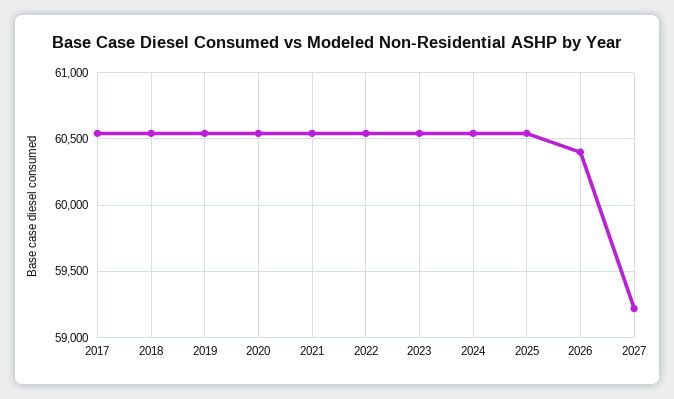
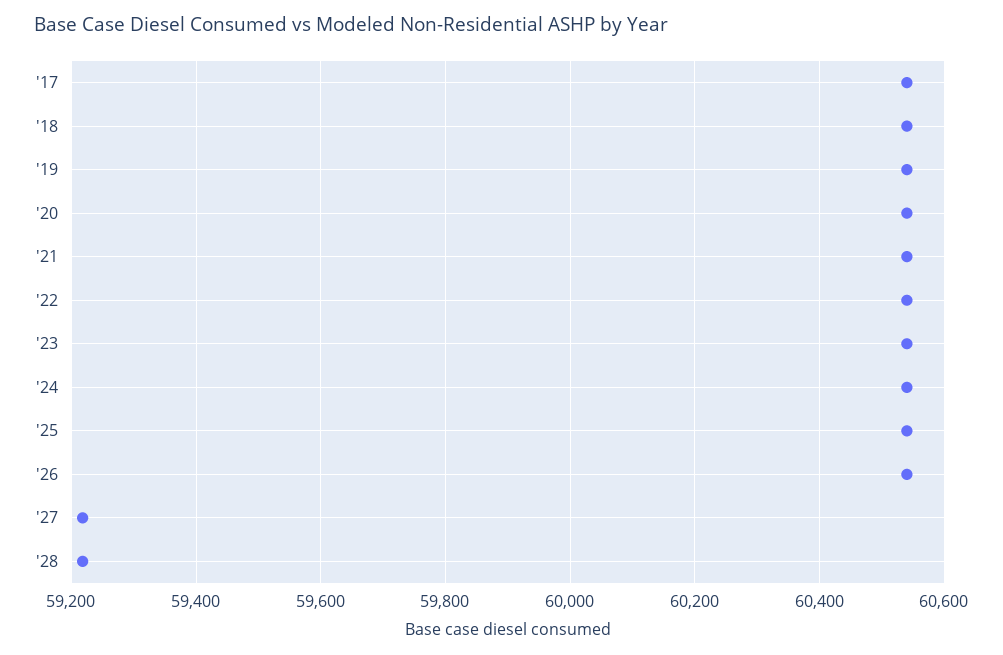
2026: 60400 -> 60540
'28: none -> 59220

